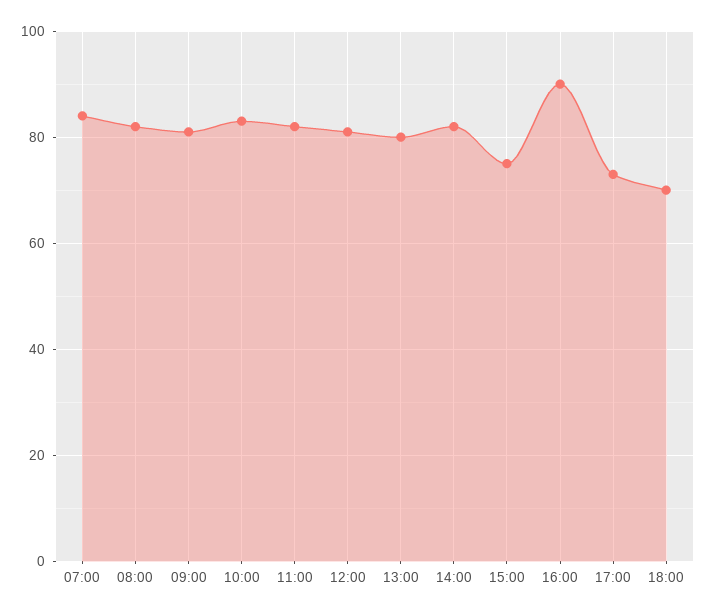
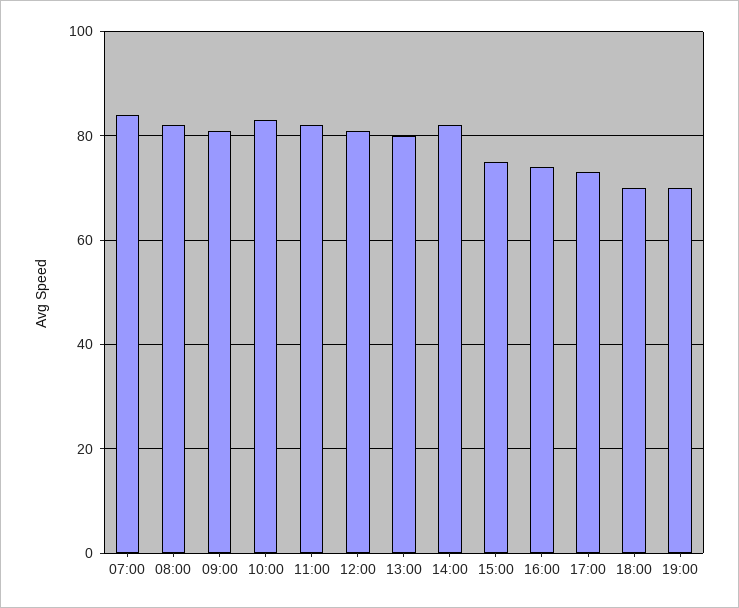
16:00: 90 -> 75
19:00: none -> 70

